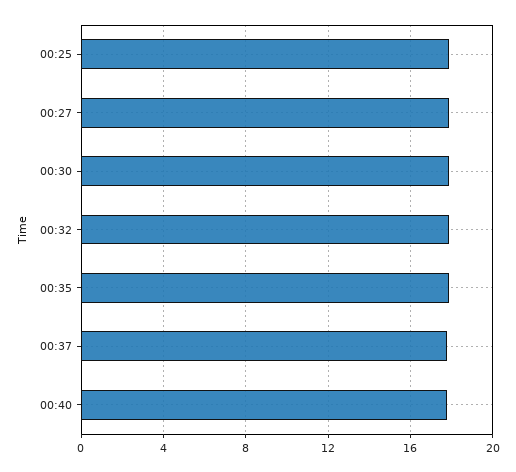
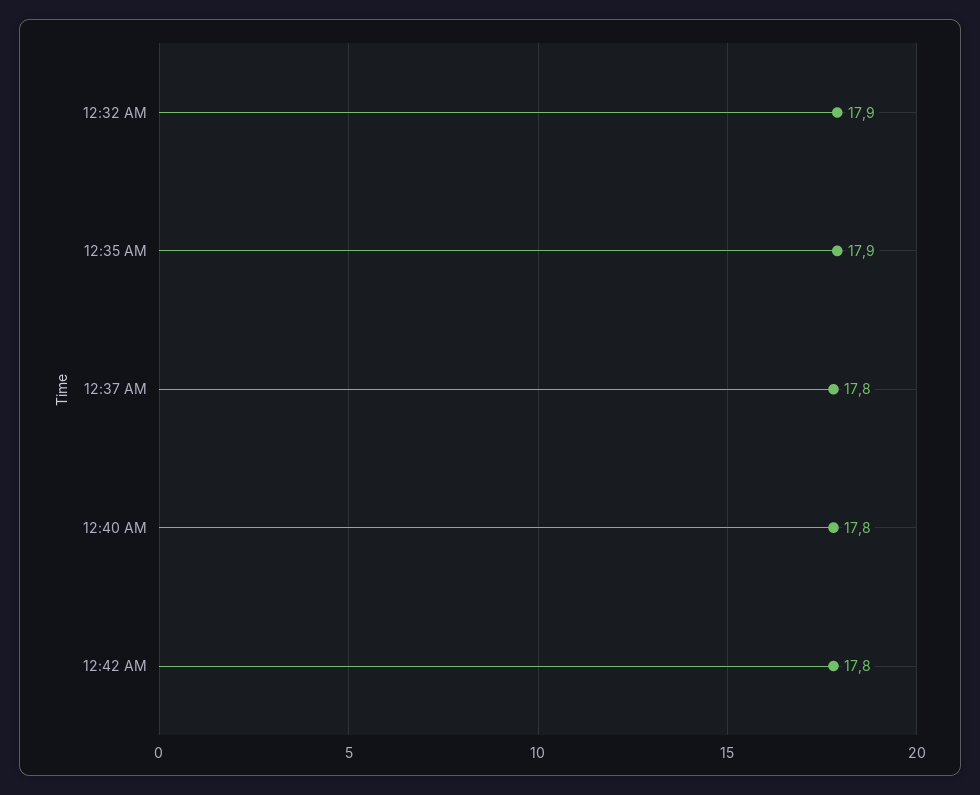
00:25: 18 -> none
00:27: 18 -> none
00:30: 18 -> none
12:42 AM: none -> 17.8

